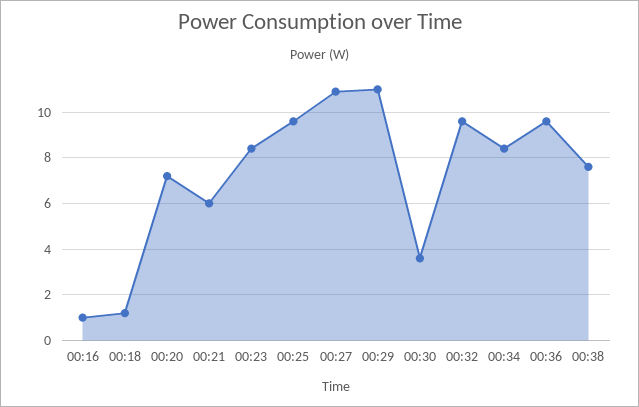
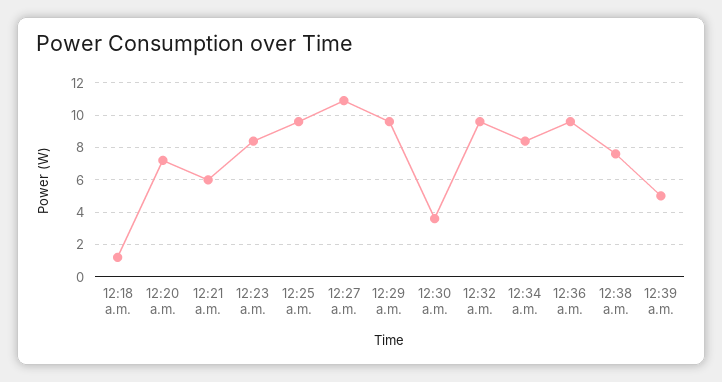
00:16: 1 -> none
00:29: 11 -> 9.5
12:39 a.m.: none -> 5

